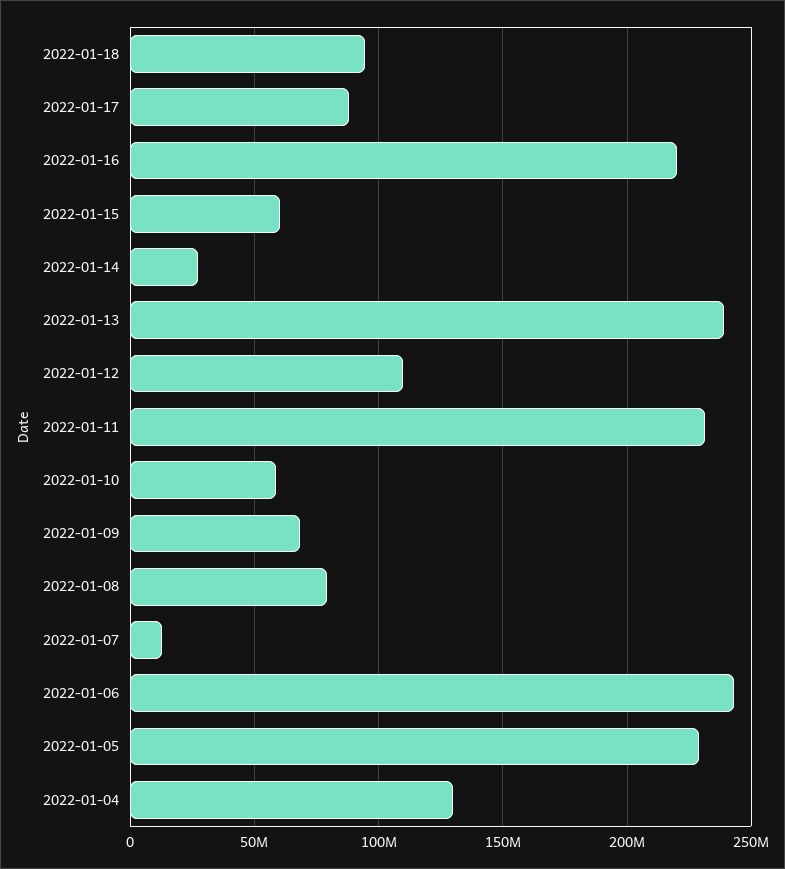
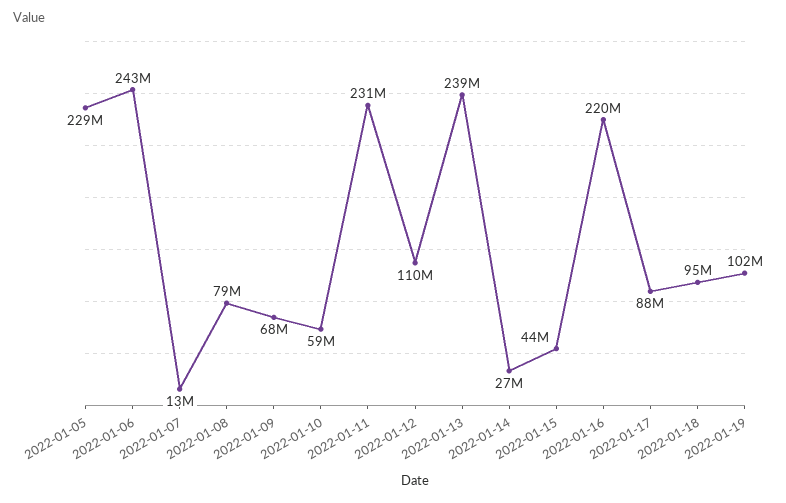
2022-01-15: 60000000 -> 44000000
2022-01-04: 130000000 -> none
2022-01-19: none -> 102000000

